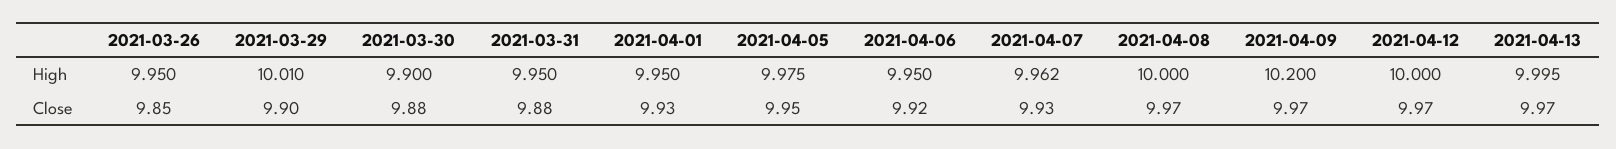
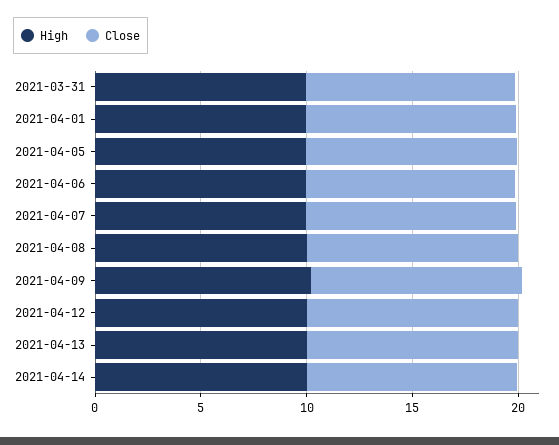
High, 2021-03-26: 9.95 -> none
High, 2021-03-29: 10.01 -> none
High, 2021-03-30: 9.9 -> none
Close, 2021-03-26: 9.85 -> none
Close, 2021-03-29: 9.9 -> none
Close, 2021-03-30: 9.88 -> none
High, 2021-04-14: none -> 10
Close, 2021-04-14: none -> 10

